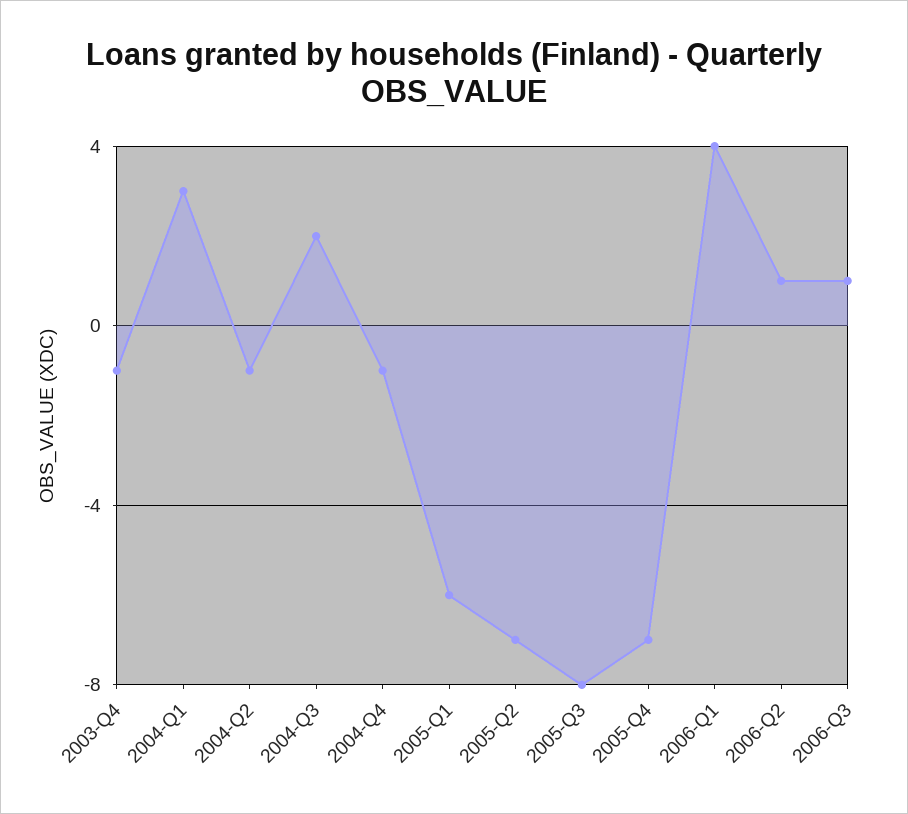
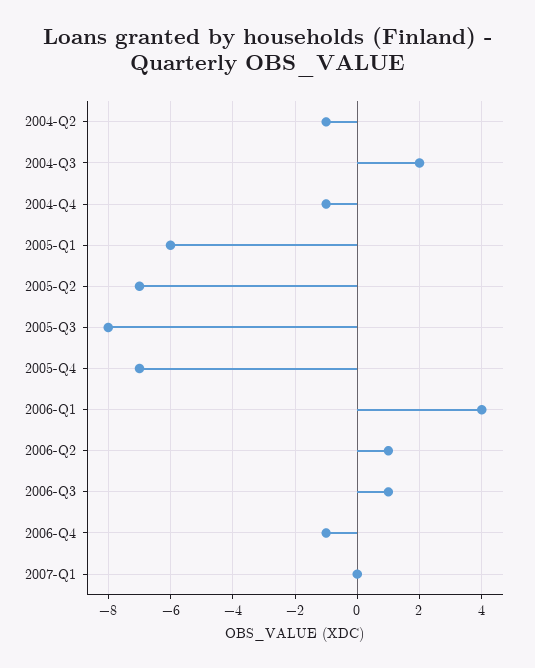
2003-Q4: -1 -> none
2004-Q1: 3 -> none
2006-Q4: none -> -1
2007-Q1: none -> 0

